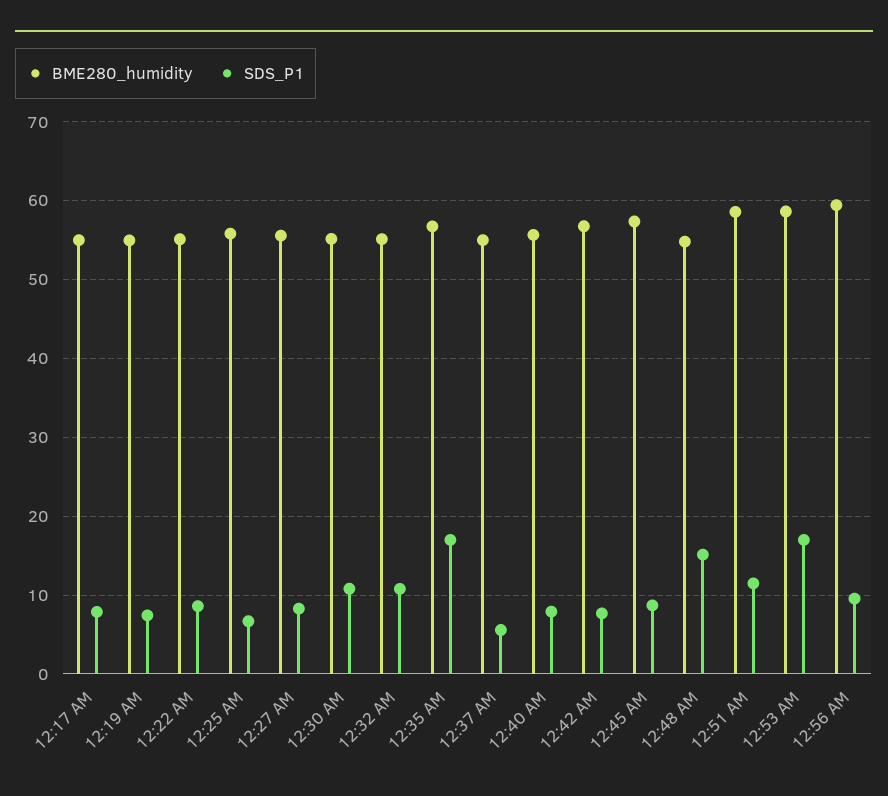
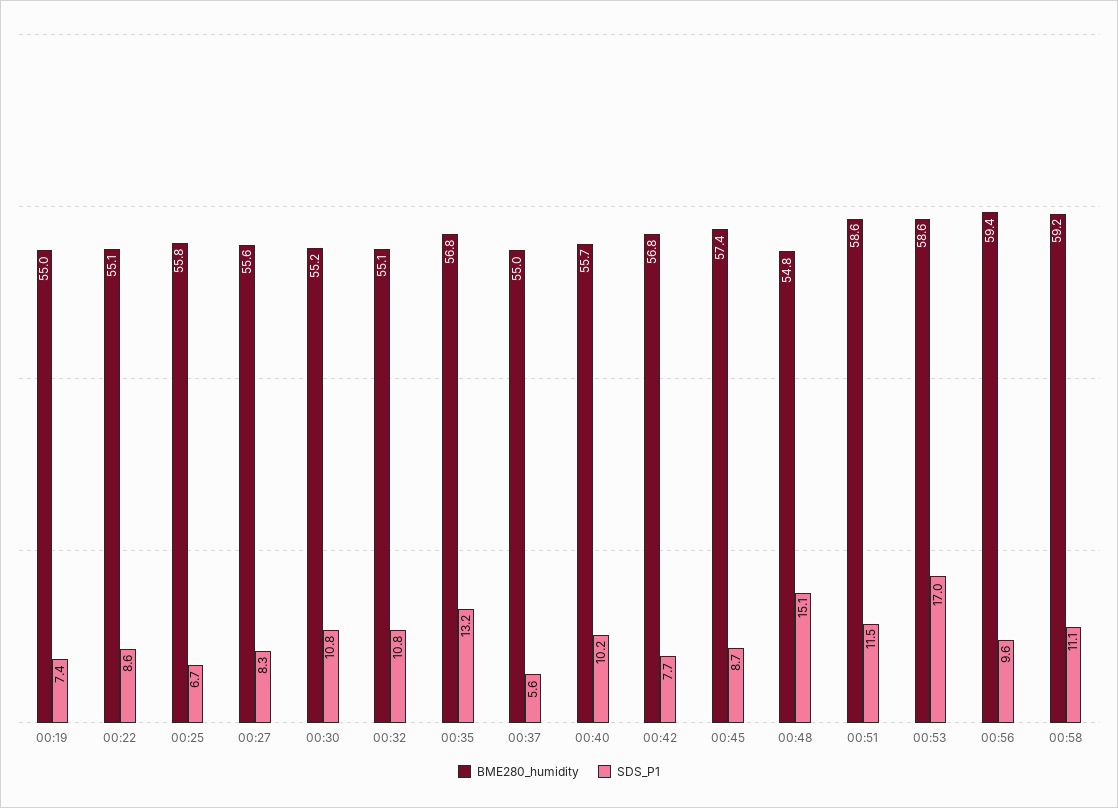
BME280_humidity, 12:17 AM: 55 -> none
SDS_P1, 12:17 AM: 8 -> none
SDS_P1, 12:35 AM: 17 -> 13.2
SDS_P1, 12:40 AM: 8 -> 10.2
BME280_humidity, 00:58: none -> 59.2
SDS_P1, 00:58: none -> 11.1

